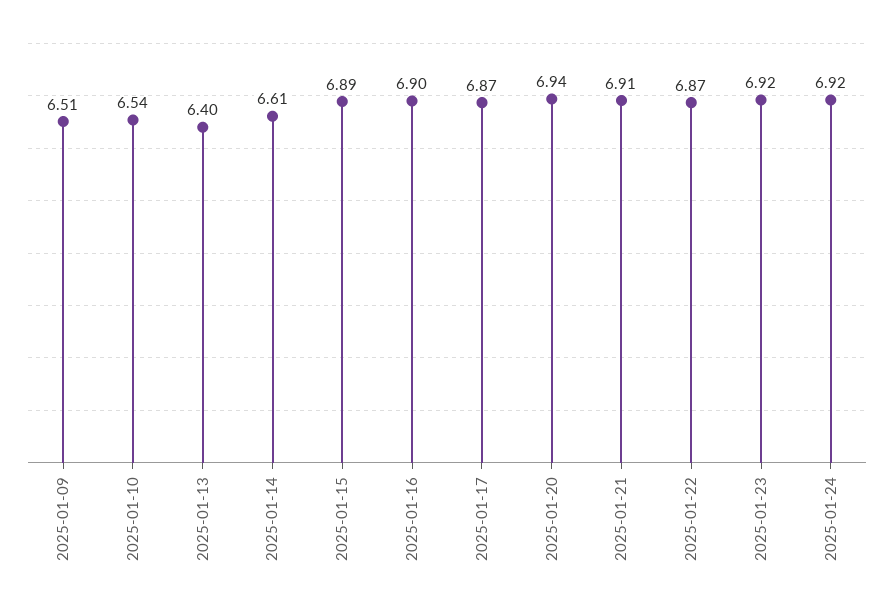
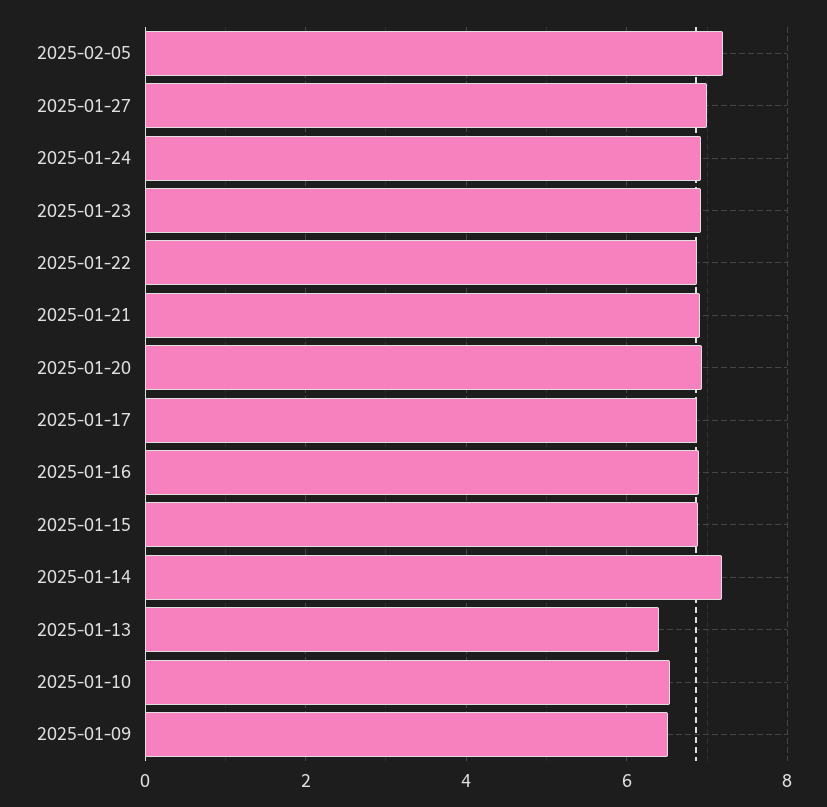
2025-01-14: 6.61 -> 7.2
2025-02-05: none -> 7.2
2025-01-27: none -> 7

